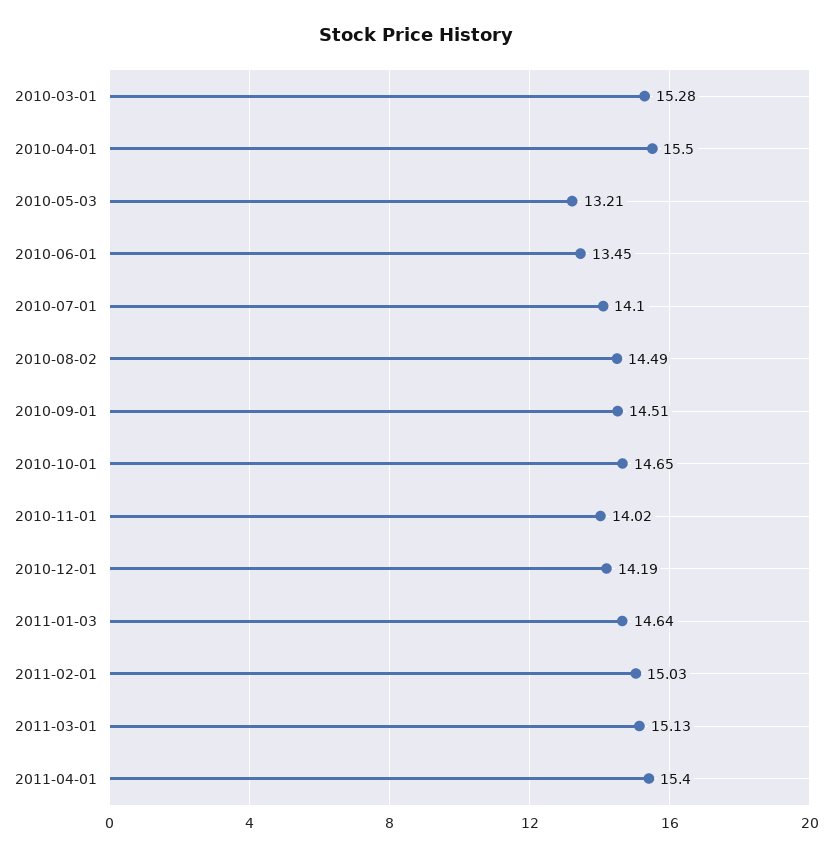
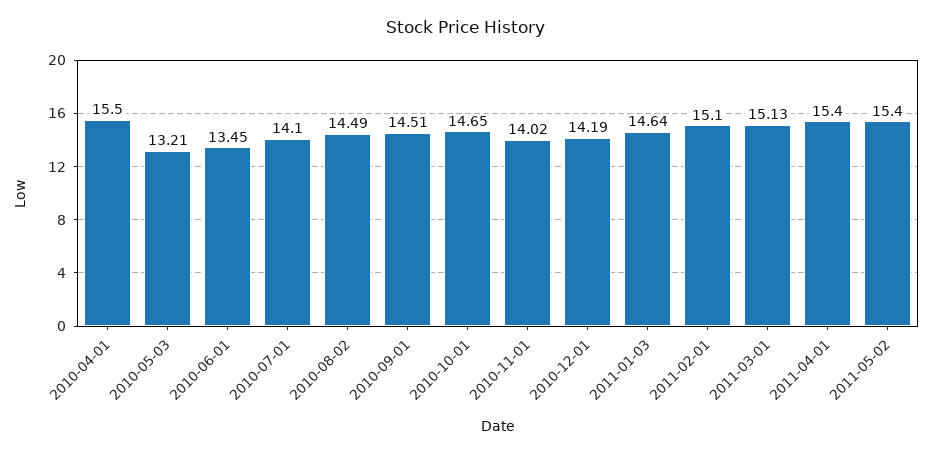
2010-03-01: 15.28 -> none
2011-02-01: 15.03 -> 15.1
2011-05-02: none -> 15.4

